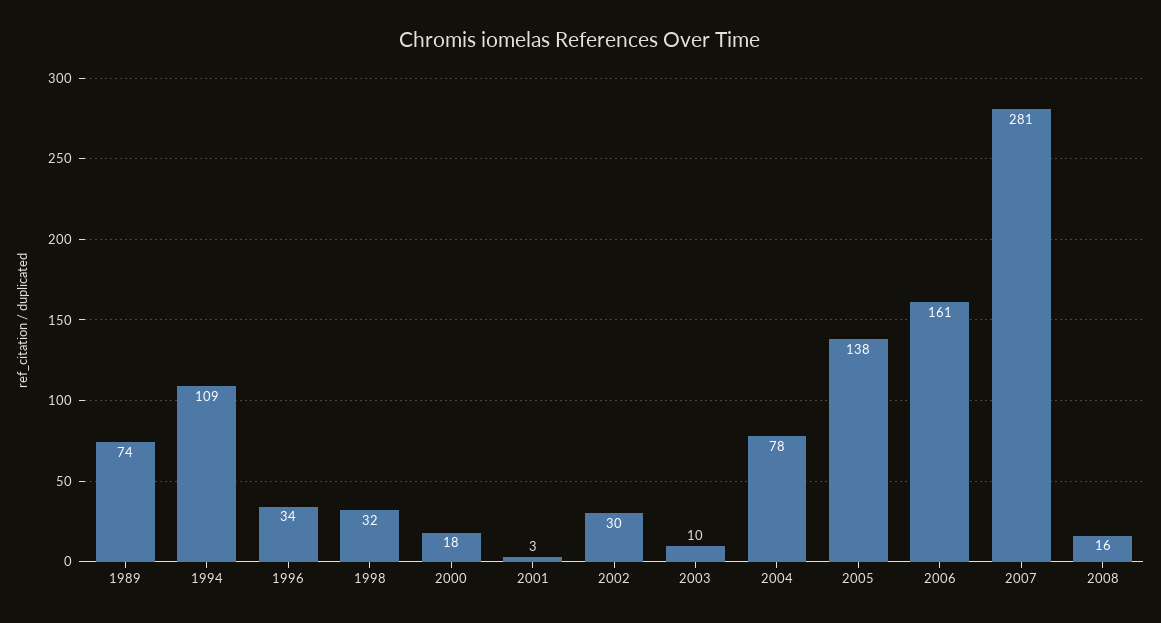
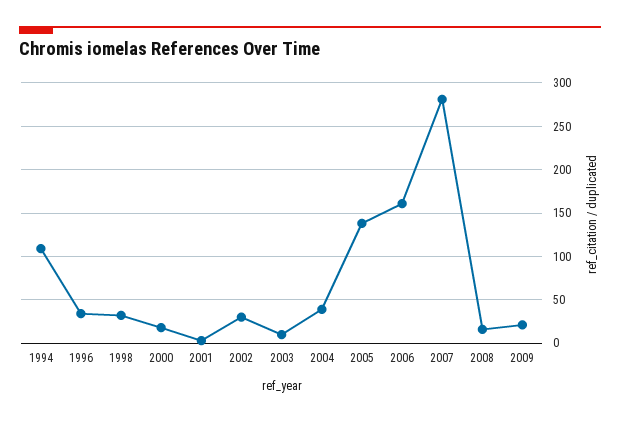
1989: 74 -> none
2004: 78 -> 40
2009: none -> 20

